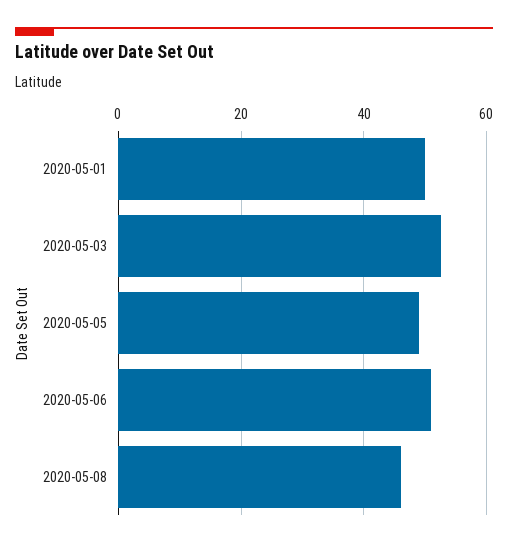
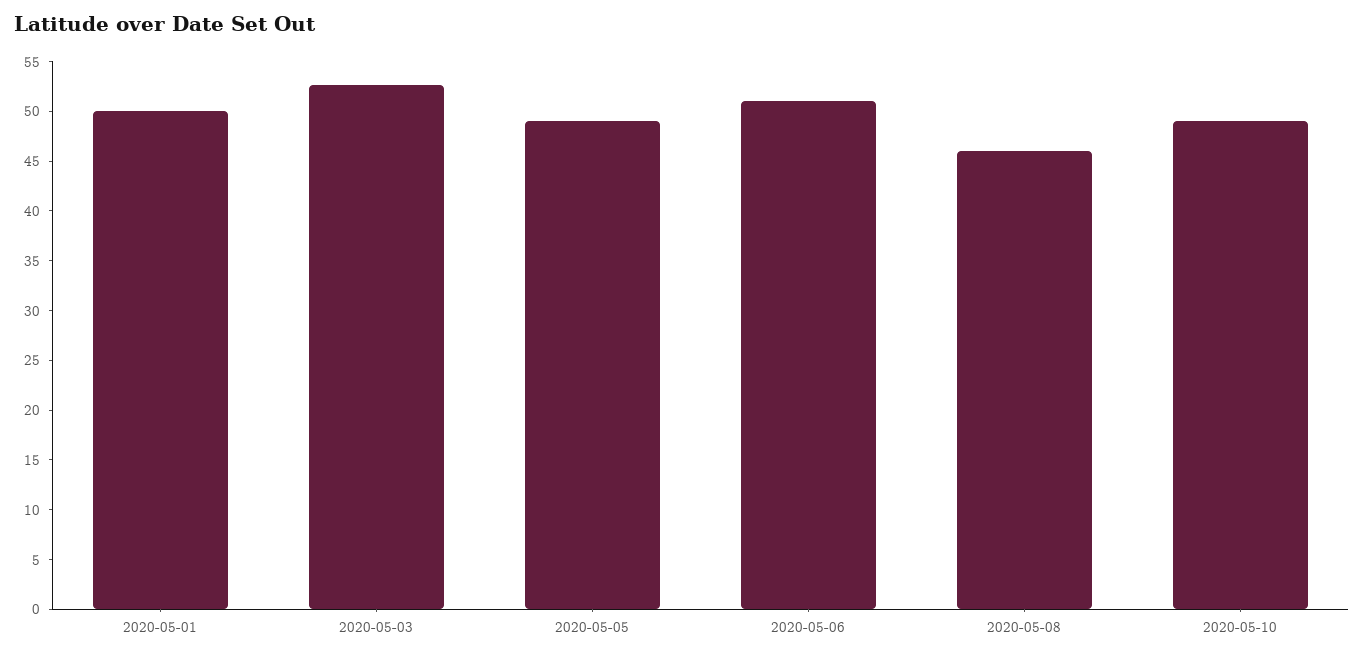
2020-05-10: none -> 49

